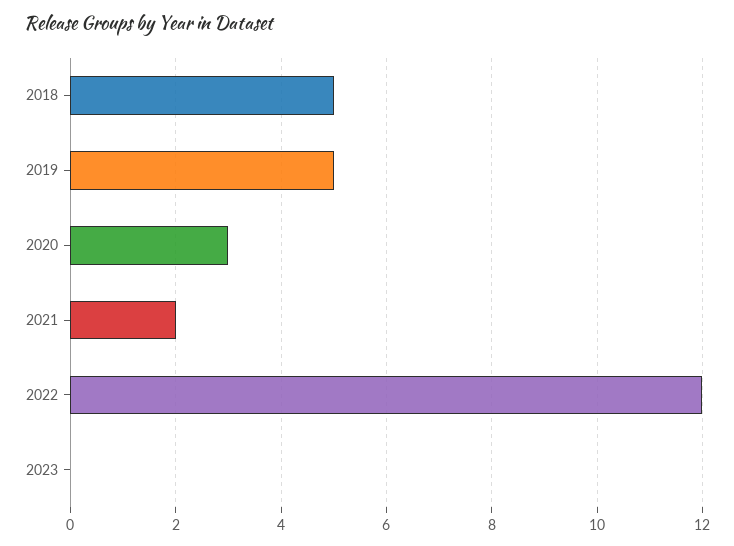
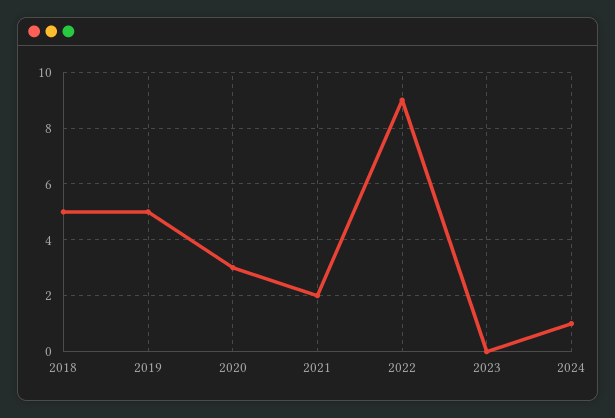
2022: 12 -> 9
2024: none -> 1

